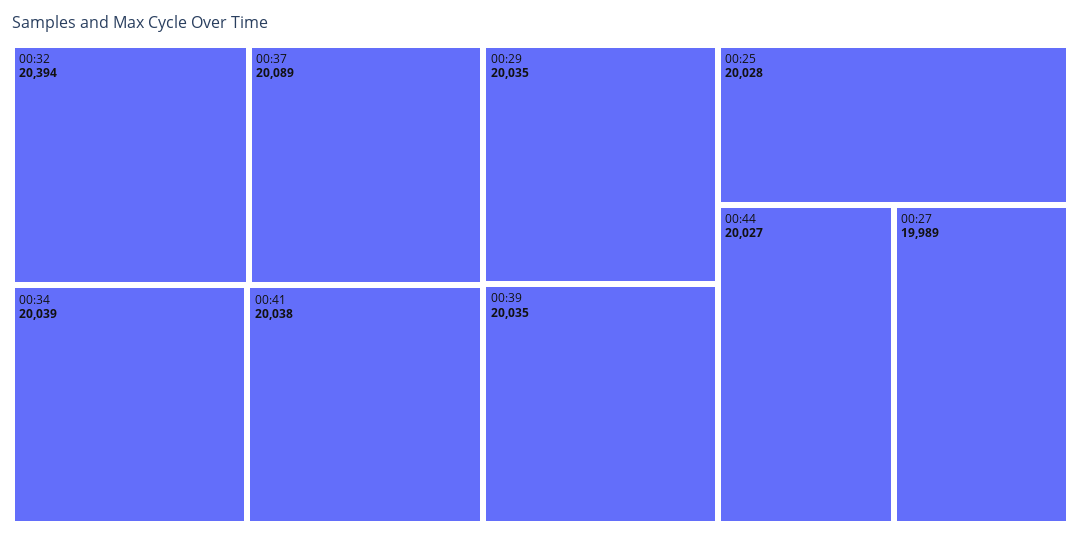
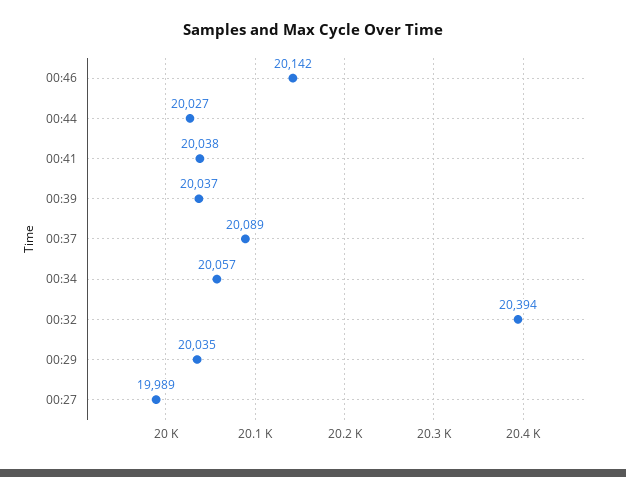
00:34: 20039 -> 20057
00:39: 20035 -> 20037
00:25: 20028 -> none
00:46: none -> 20142

